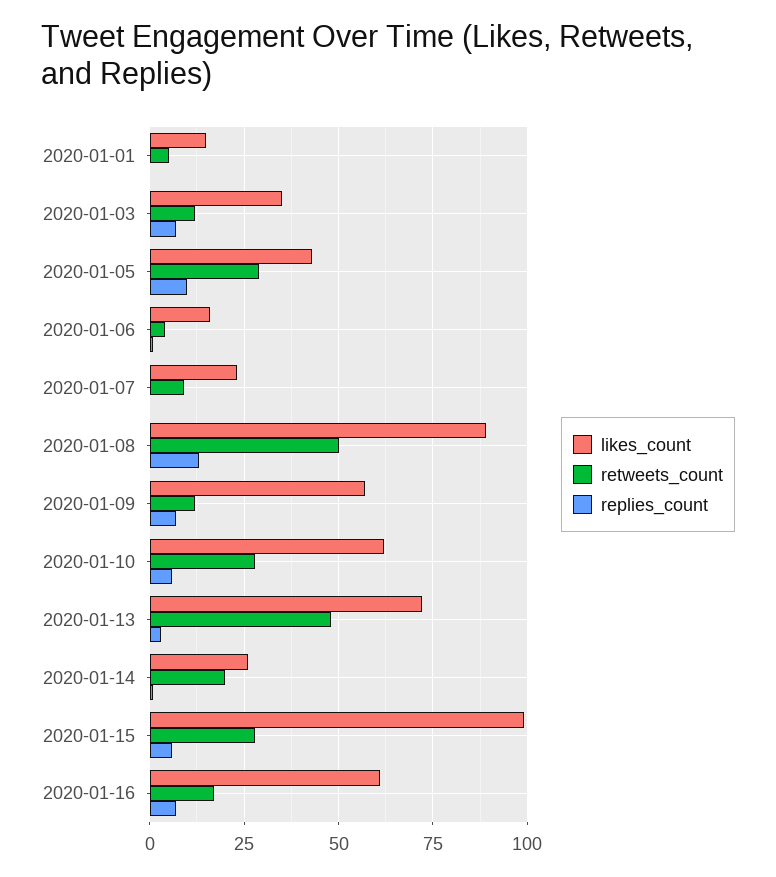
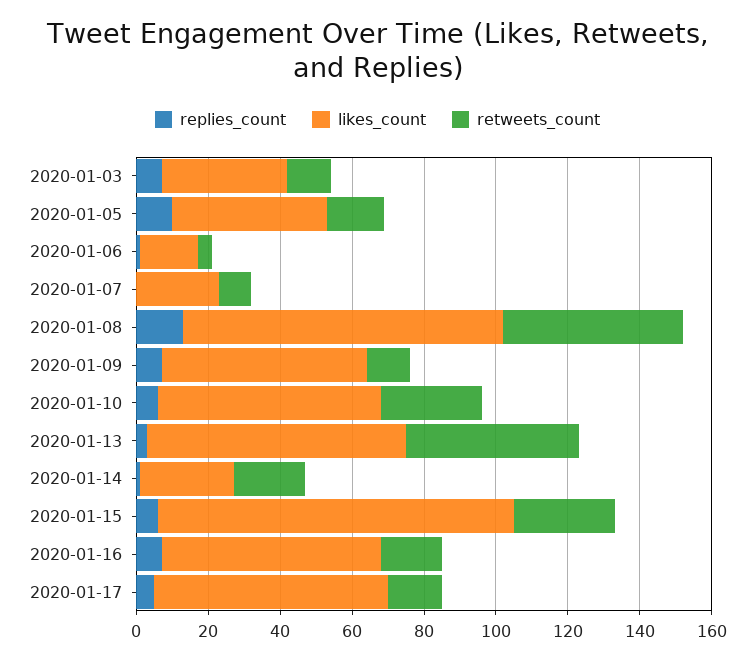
likes_count, 2020-01-01: 15 -> none
retweets_count, 2020-01-01: 5 -> none
replies_count, 2020-01-01: 0 -> none
retweets_count, 2020-01-05: 30 -> 15
replies_count, 2020-01-17: none -> 5
likes_count, 2020-01-17: none -> 65
retweets_count, 2020-01-17: none -> 15

